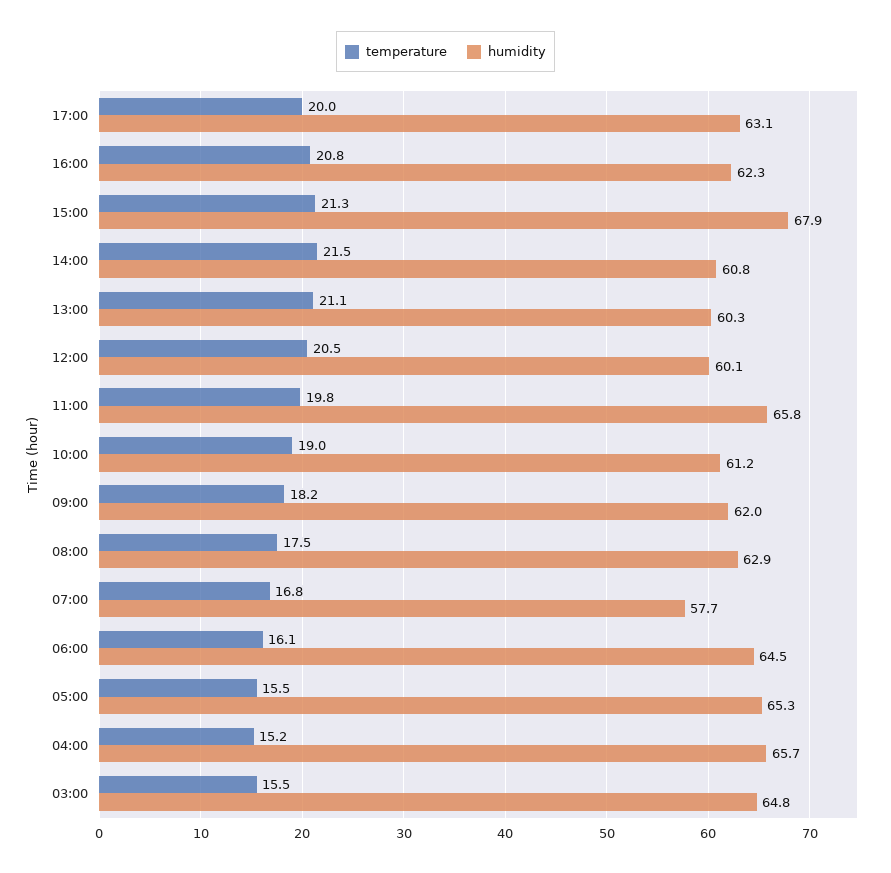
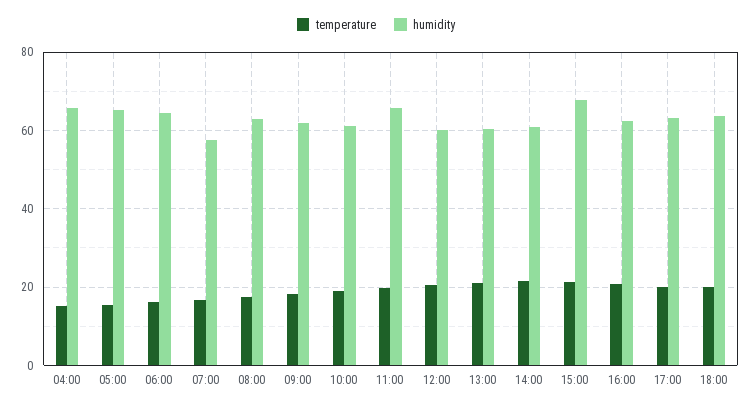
temperature, 03:00: 15.5 -> none
humidity, 03:00: 64.8 -> none
temperature, 18:00: none -> 20
humidity, 18:00: none -> 64

